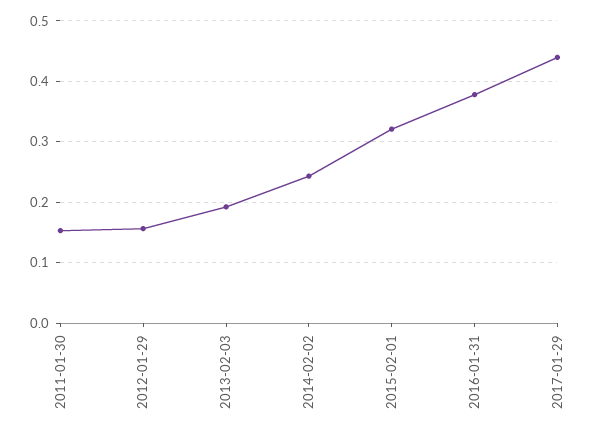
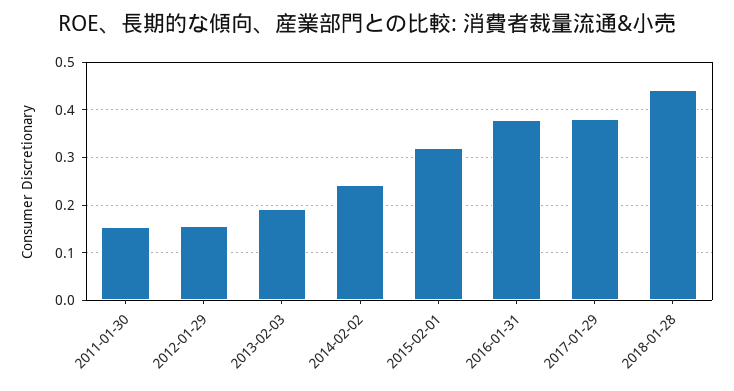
2017-01-29: 0.44 -> 0.38
2018-01-28: none -> 0.44

